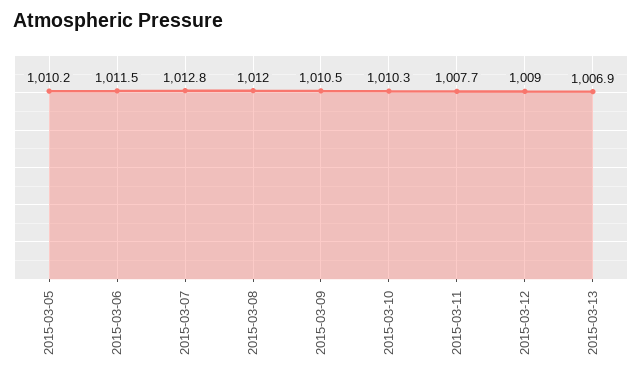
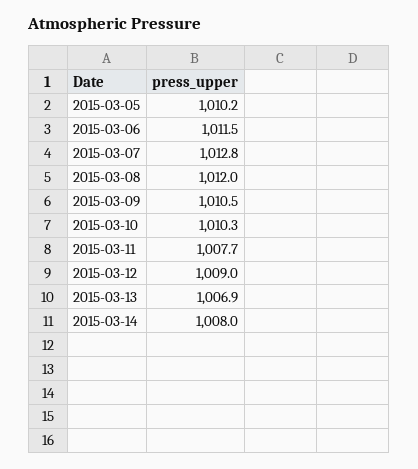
2015-03-14: none -> 1008

